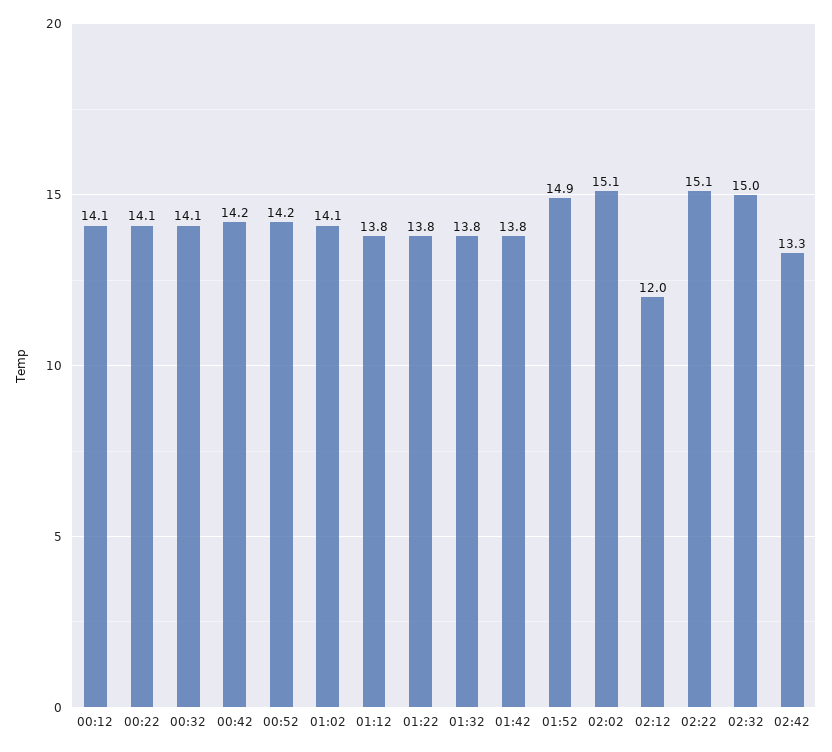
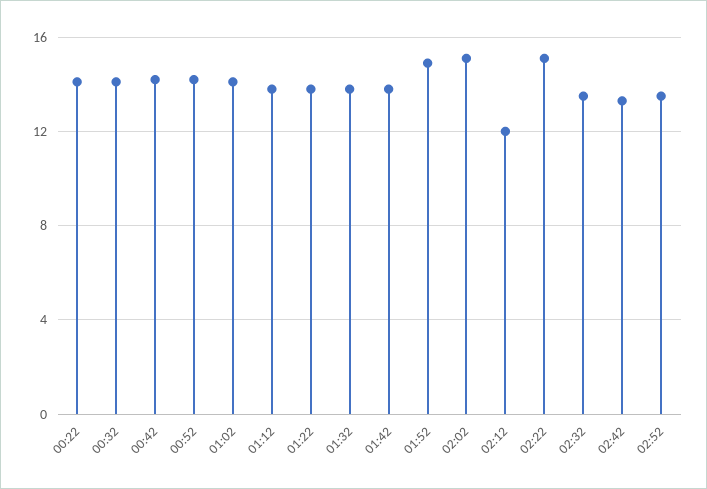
00:12: 14.1 -> none
02:32: 15 -> 13.5
02:52: none -> 13.5

